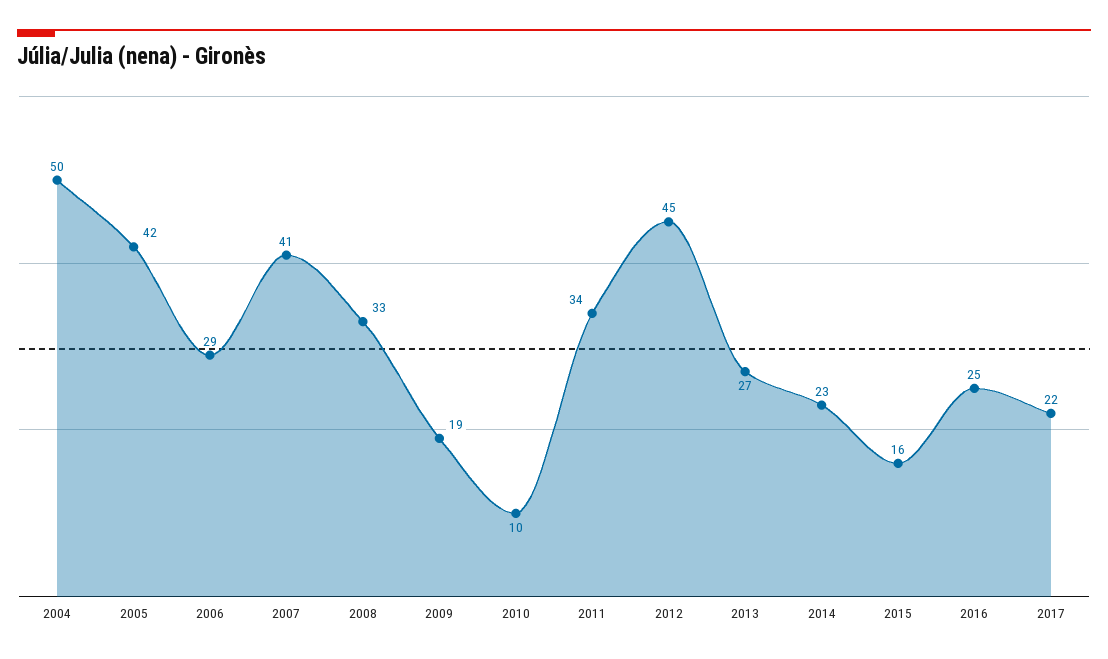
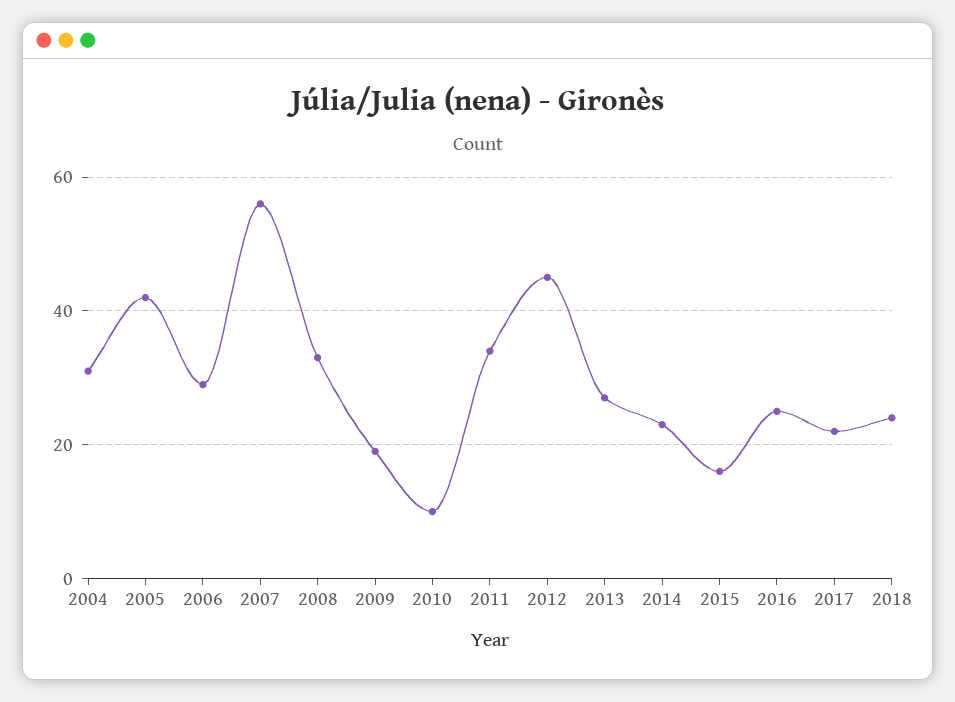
2004: 50 -> 30
2007: 41 -> 55
2018: none -> 25

